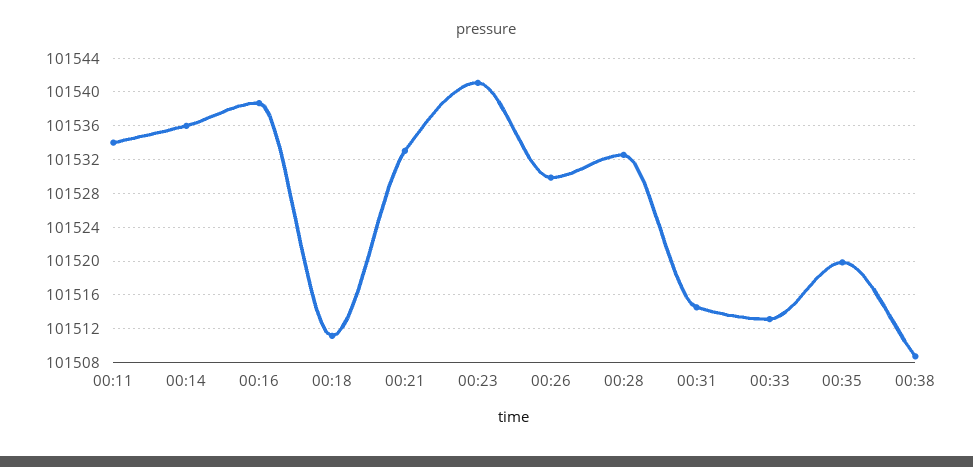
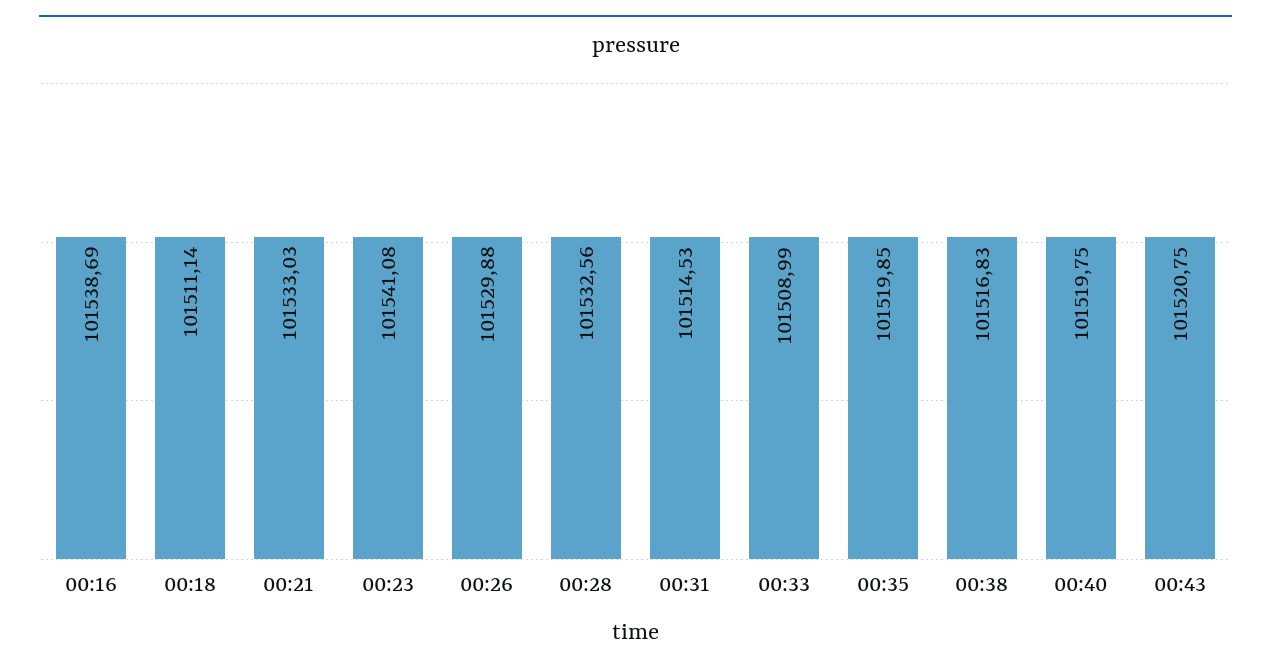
00:11: 101534 -> none
00:14: 101536 -> none
00:33: 101513 -> 101508.99
00:38: 101509 -> 101516.83
00:40: none -> 101519.75
00:43: none -> 101520.75

